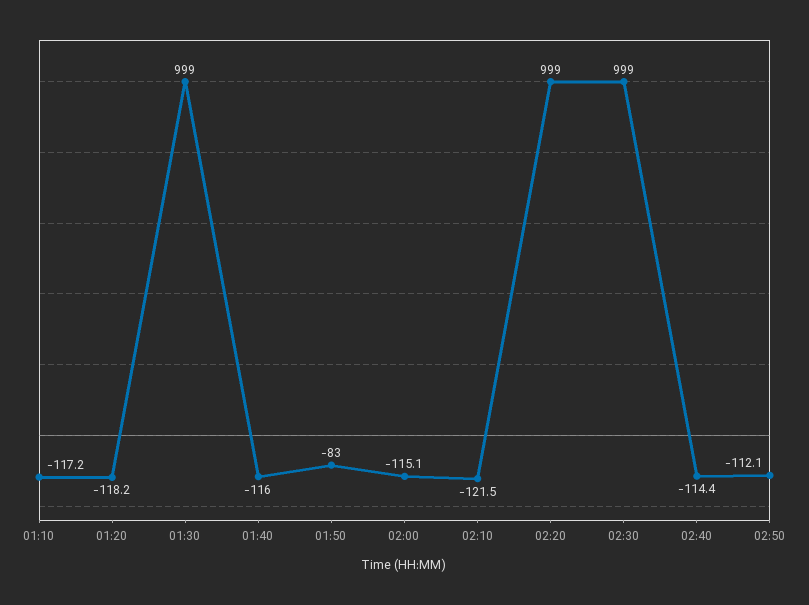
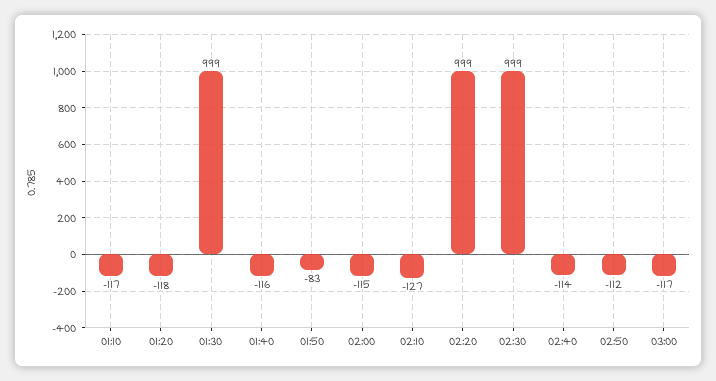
02:10: -121.5 -> -127
03:00: none -> -117

